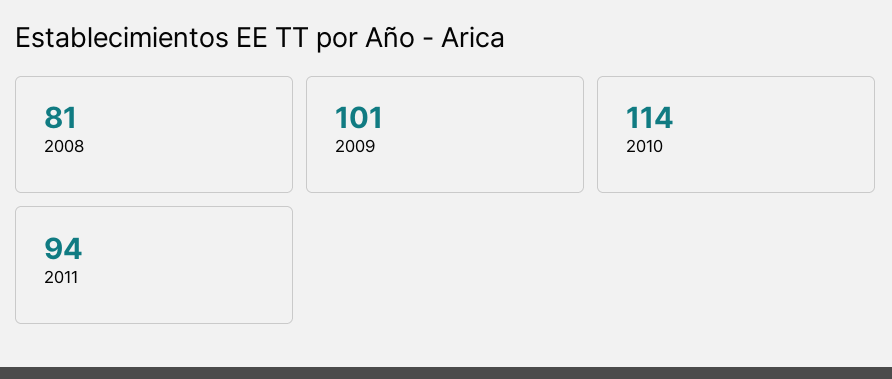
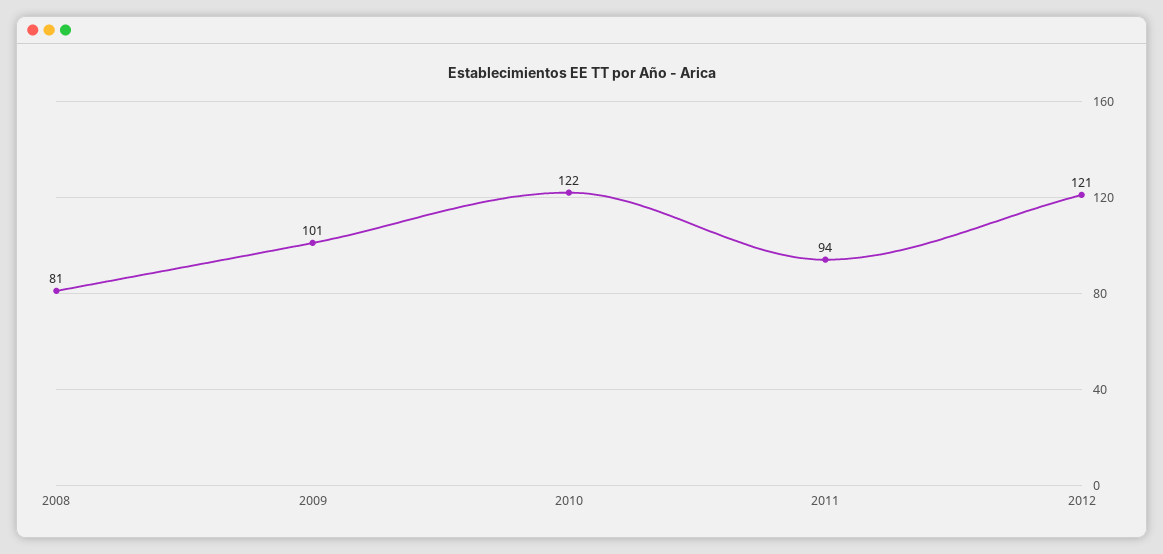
2010: 114 -> 122
2012: none -> 121

